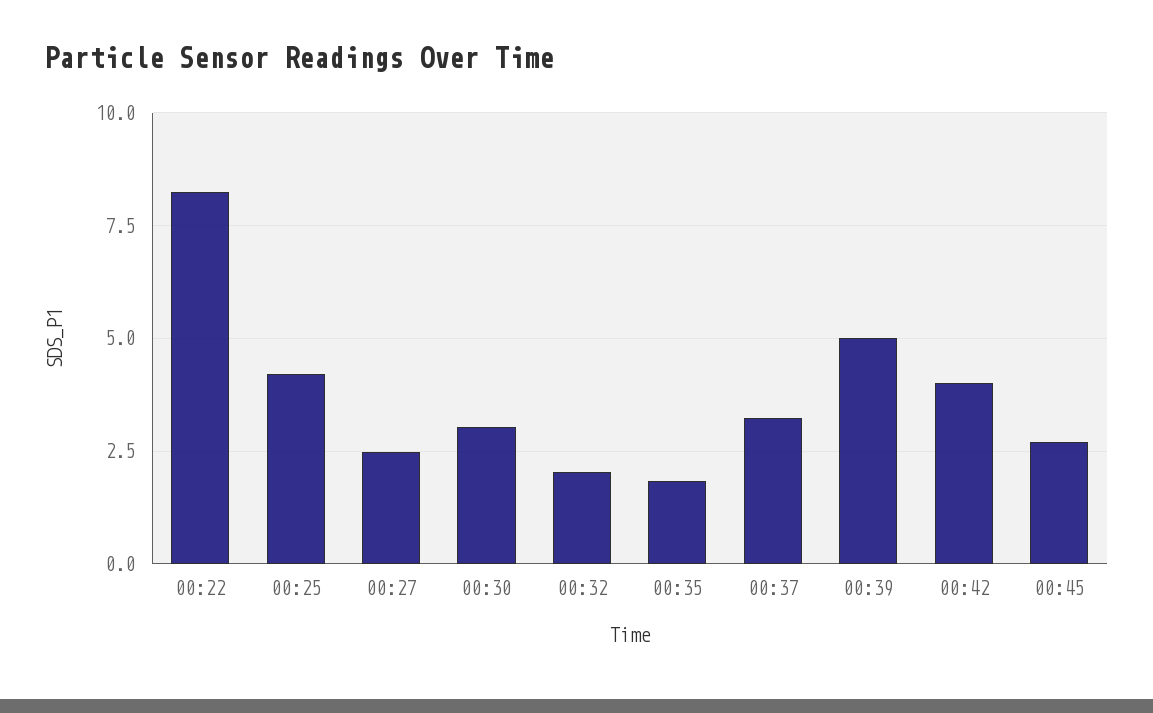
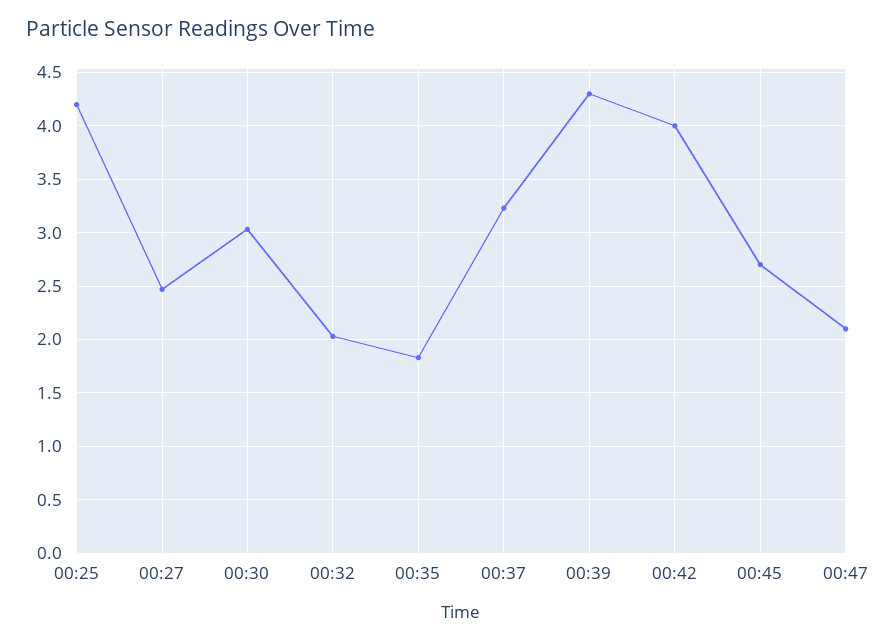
00:22: 8.25 -> none
00:39: 5 -> 4.3
00:47: none -> 2.1

